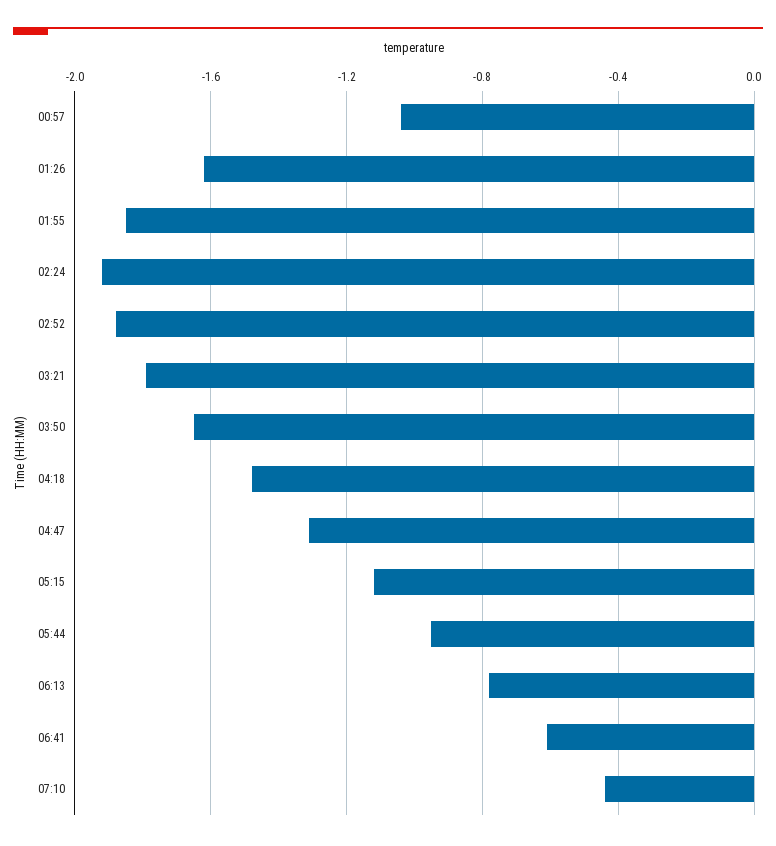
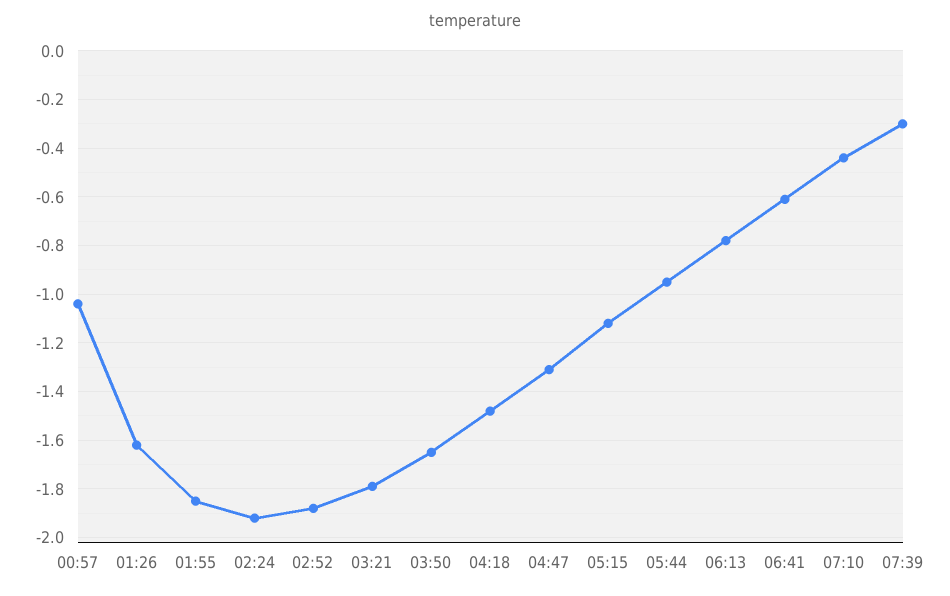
07:39: none -> -0.3

